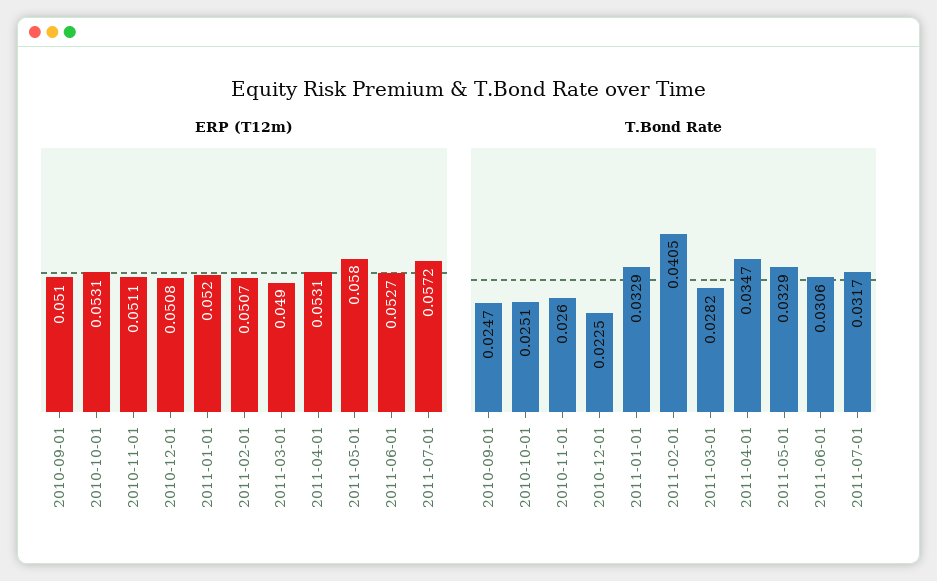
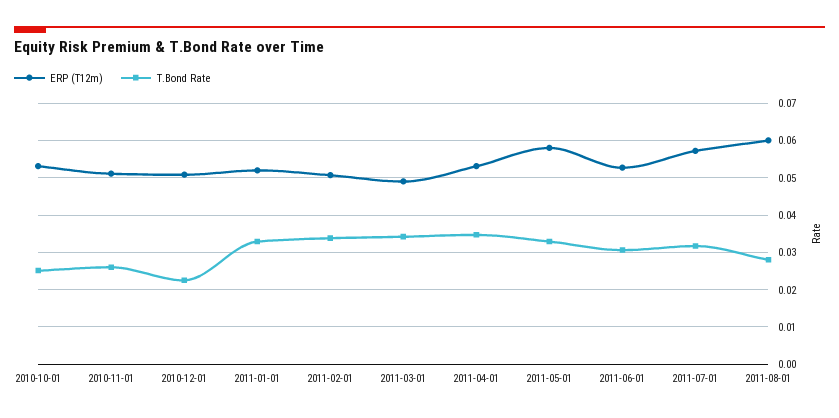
ERP (T12m), 2010-09-01: 0.051 -> none
T.Bond Rate, 2010-09-01: 0.0247 -> none
T.Bond Rate, 2011-02-01: 0.0405 -> 0.034
T.Bond Rate, 2011-03-01: 0.0282 -> 0.034
ERP (T12m), 2011-08-01: none -> 0.06
T.Bond Rate, 2011-08-01: none -> 0.028

